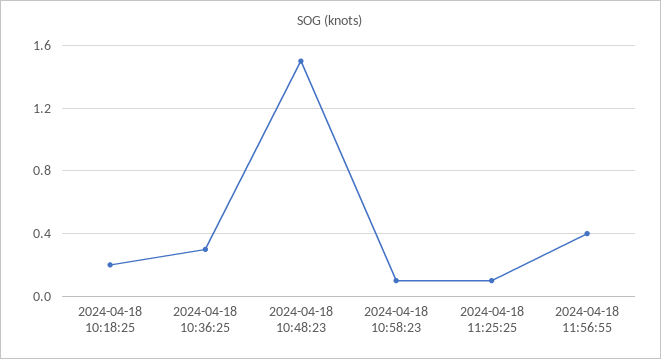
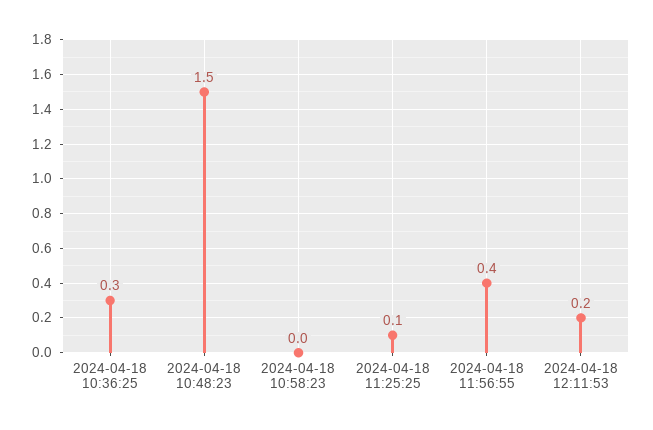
2024-04-18 10:18:25: 0.2 -> none
2024-04-18 10:58:23: 0.1 -> 0
2024-04-18 12:11:53: none -> 0.2

